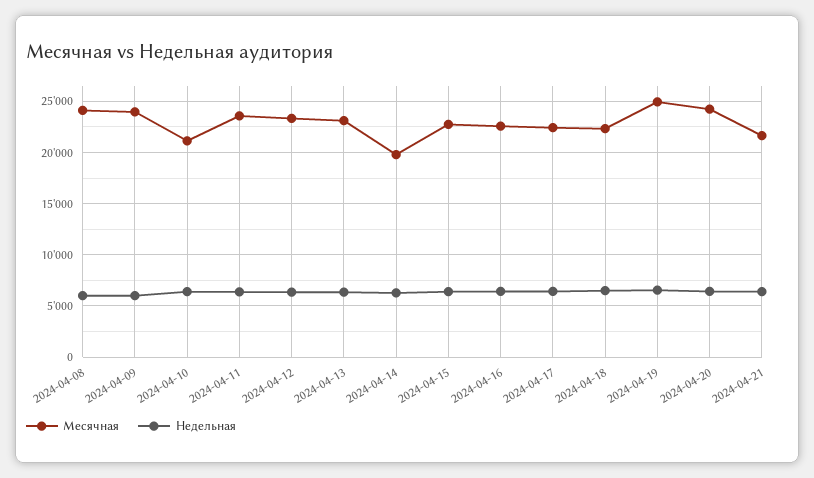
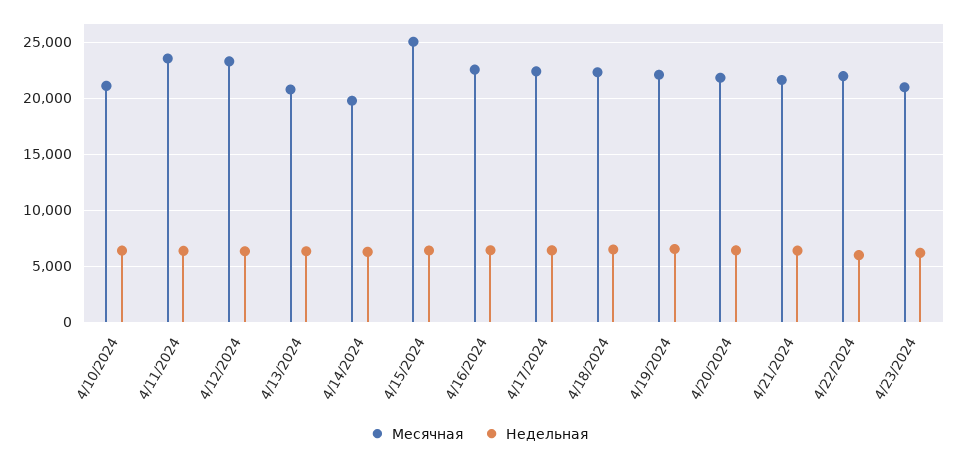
Месячная, 2024-04-08: 24000 -> none
Недельная, 2024-04-08: 6000 -> none
Месячная, 2024-04-09: 24000 -> none
Недельная, 2024-04-09: 6000 -> none
Месячная, 2024-04-13: 23000 -> 21000
Месячная, 2024-04-15: 23000 -> 25000
Месячная, 2024-04-19: 25000 -> 22000
Месячная, 2024-04-20: 24000 -> 22000
Месячная, 4/22/2024: none -> 22000
Недельная, 4/22/2024: none -> 6000
Месячная, 4/23/2024: none -> 21000
Недельная, 4/23/2024: none -> 6000

